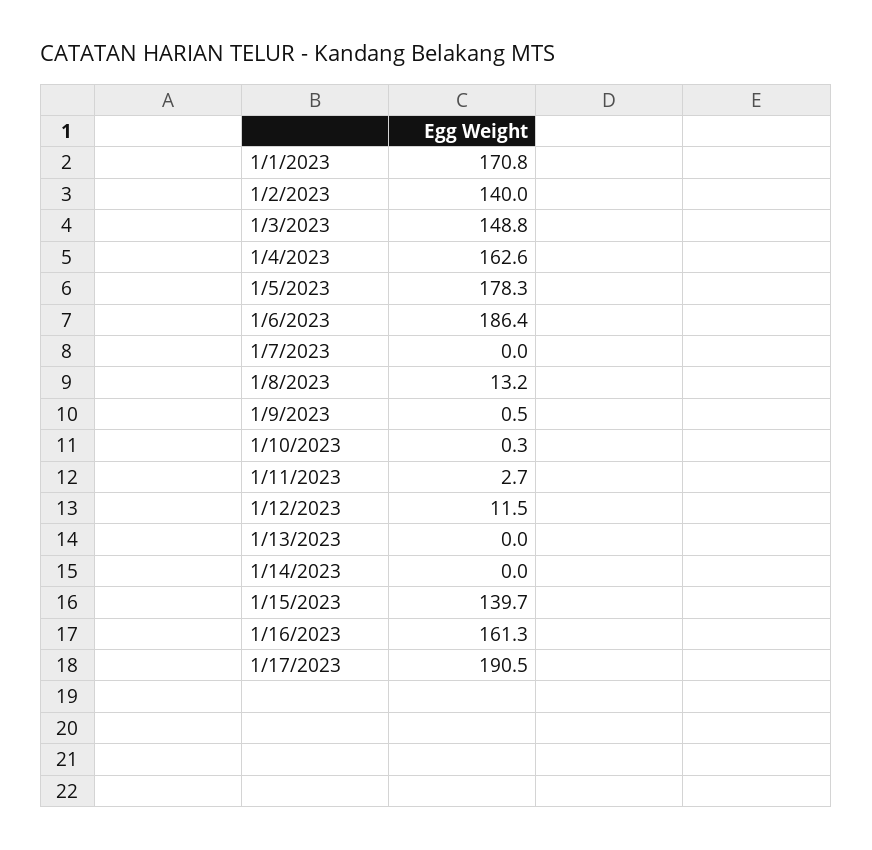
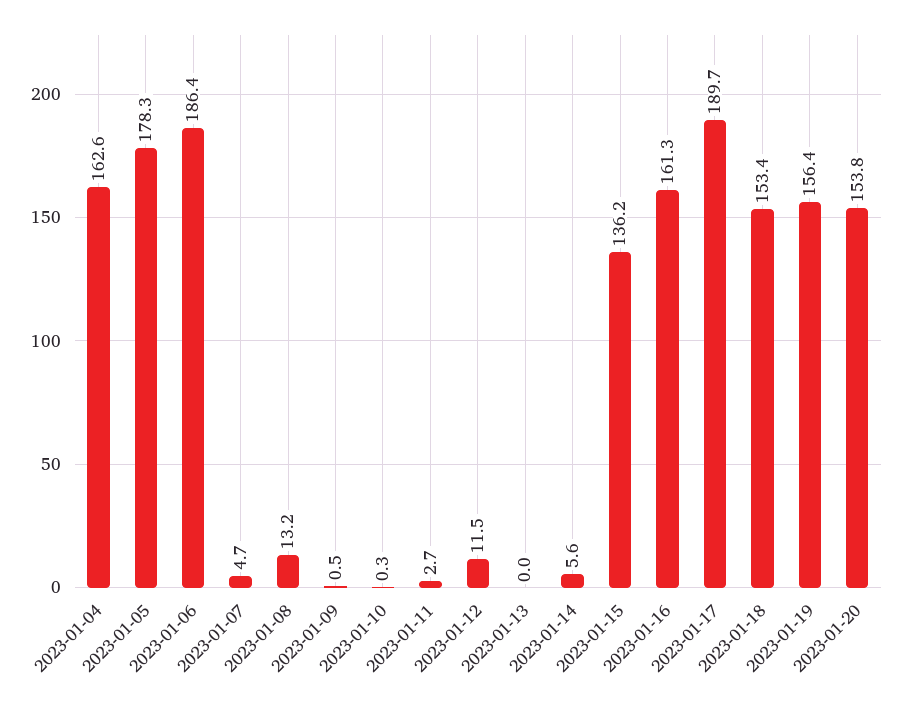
1/1/2023: 170.8 -> none
1/2/2023: 140 -> none
1/3/2023: 148.8 -> none
1/7/2023: 0 -> 4.7
1/14/2023: 0 -> 5.6
1/15/2023: 139.7 -> 136.2
1/17/2023: 190.5 -> 189.7
2023-01-18: none -> 153.4
2023-01-19: none -> 156.4
2023-01-20: none -> 153.8

